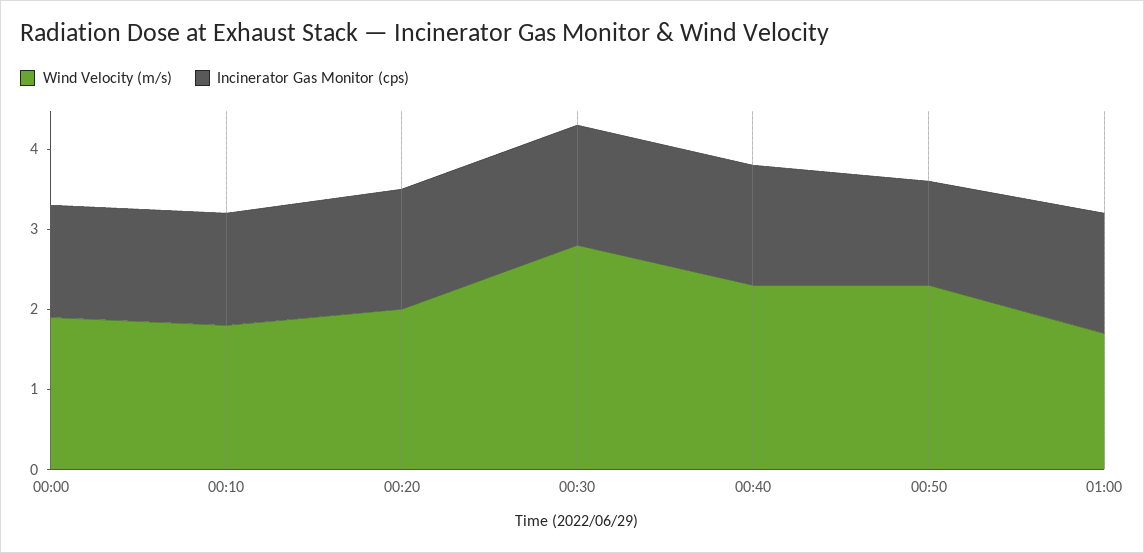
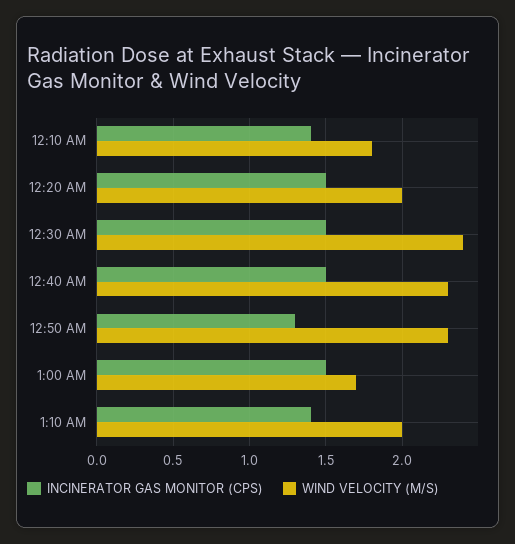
Wind Velocity (m/s), 00:00: 1.9 -> none
Incinerator Gas Monitor (cps), 00:00: 1.4 -> none
Wind Velocity (m/s), 00:30: 2.8 -> 2.4
Incinerator Gas Monitor (cps), 1:10 AM: none -> 1.4
Wind Velocity (m/s), 1:10 AM: none -> 2

